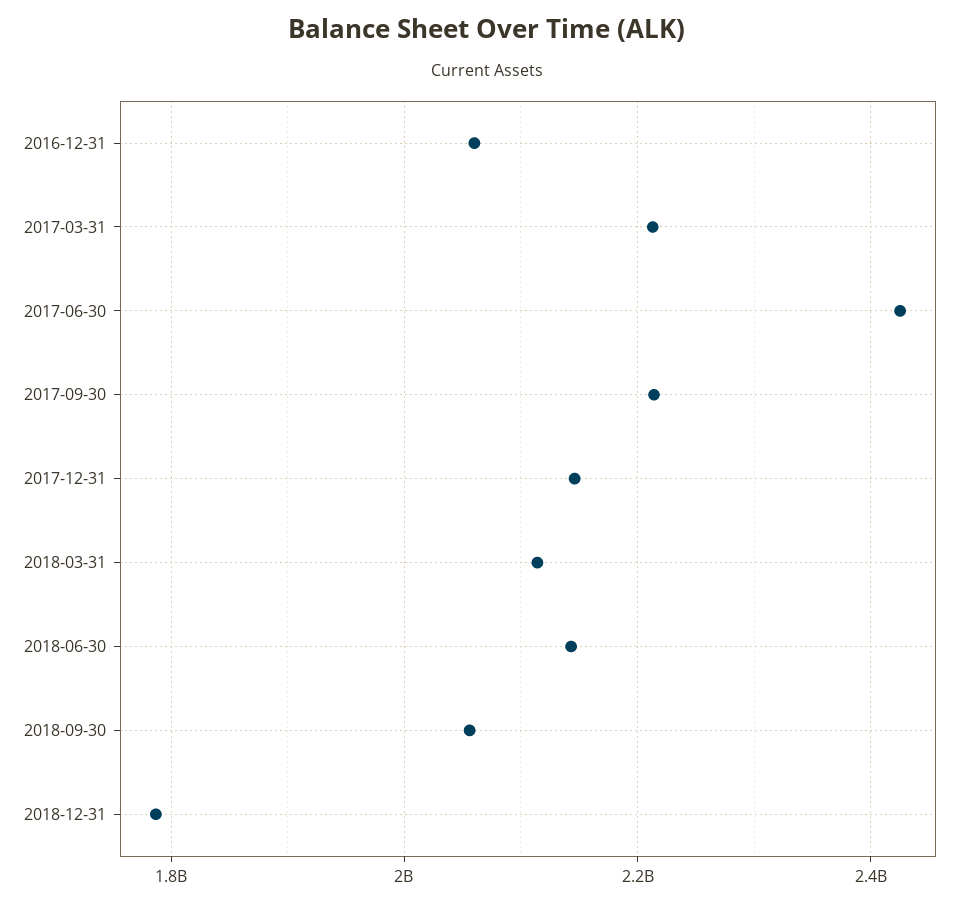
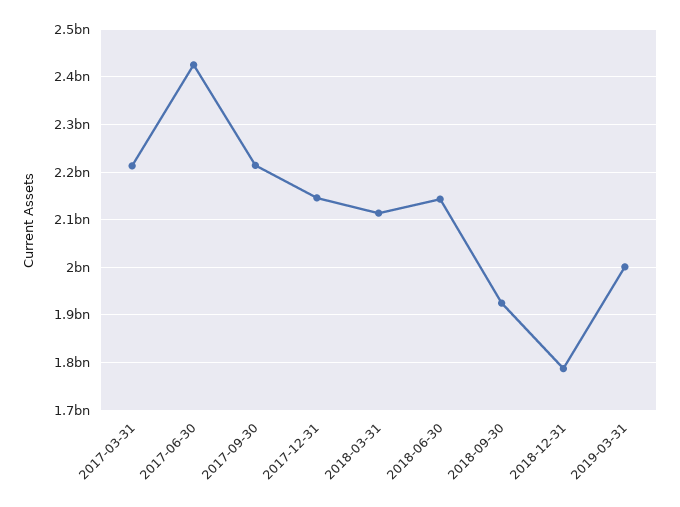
2016-12-31: 2060000000 -> none
2018-09-30: 2060000000 -> 1920000000
2019-03-31: none -> 2000000000

